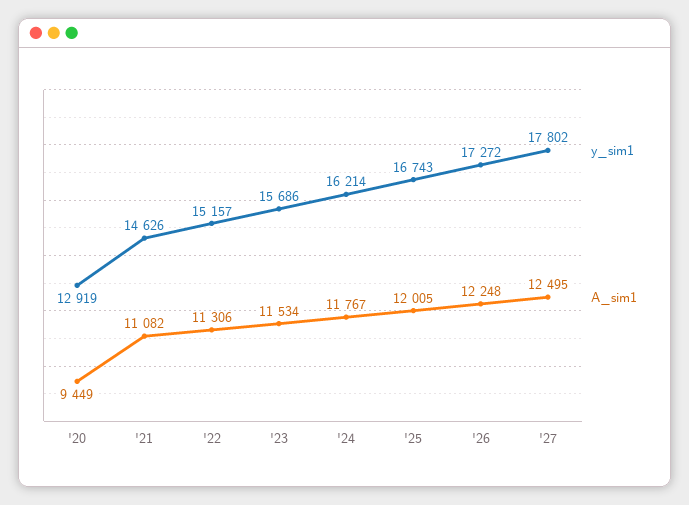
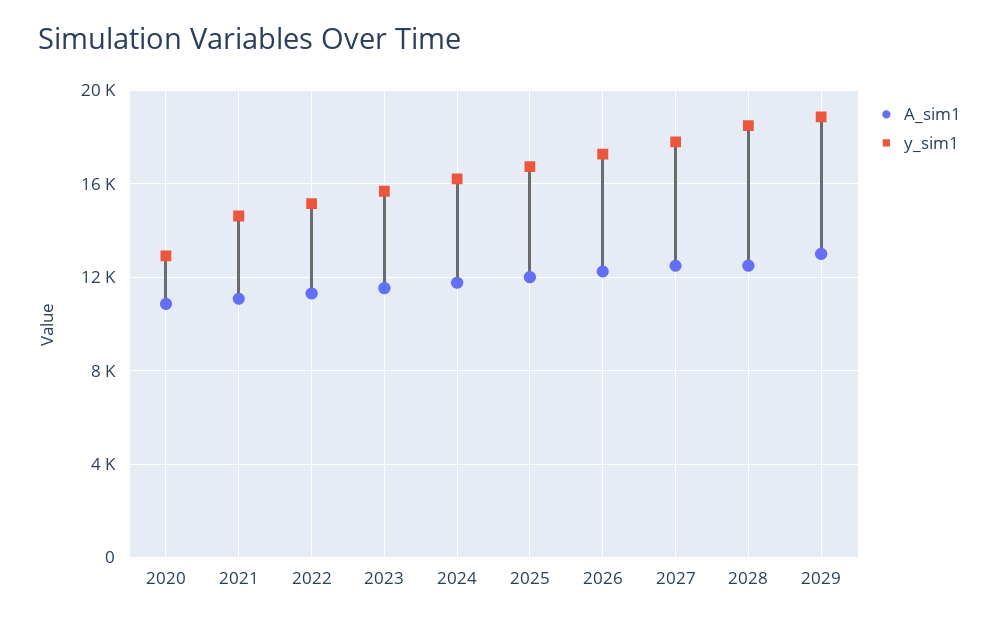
A_sim1, '20: 9449 -> 11000
A_sim1, 2028: none -> 12500
y_sim1, 2028: none -> 18500
A_sim1, 2029: none -> 13000
y_sim1, 2029: none -> 19000

